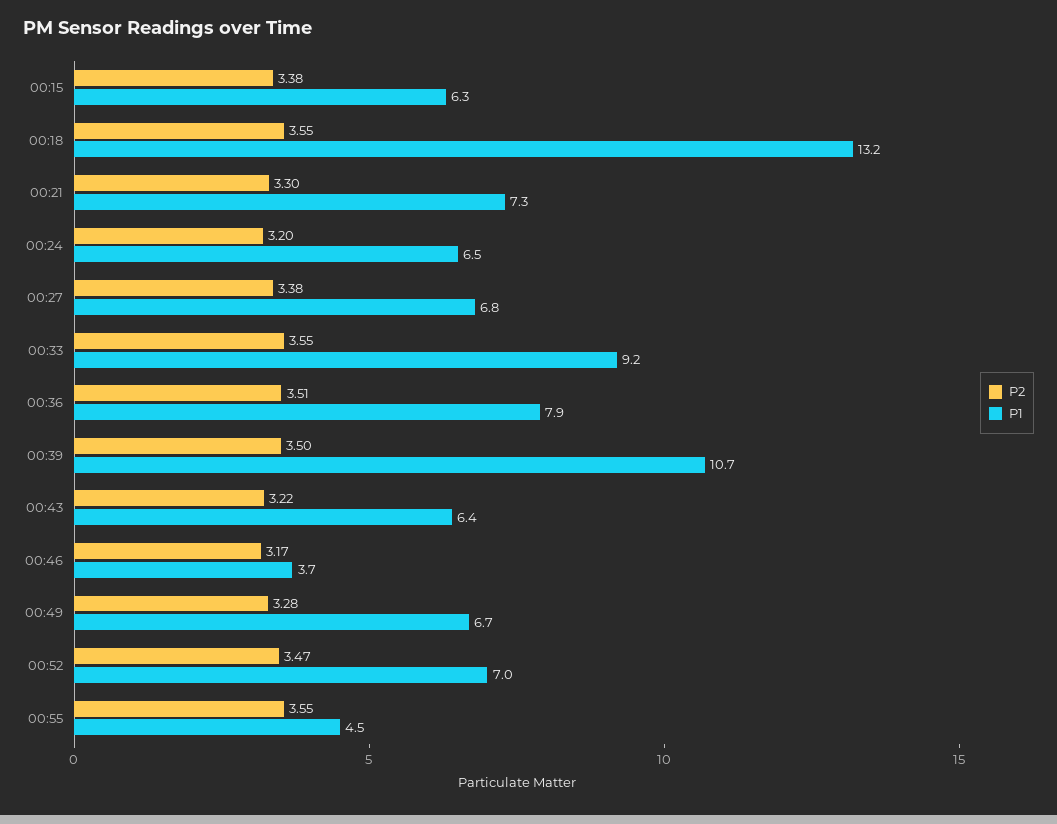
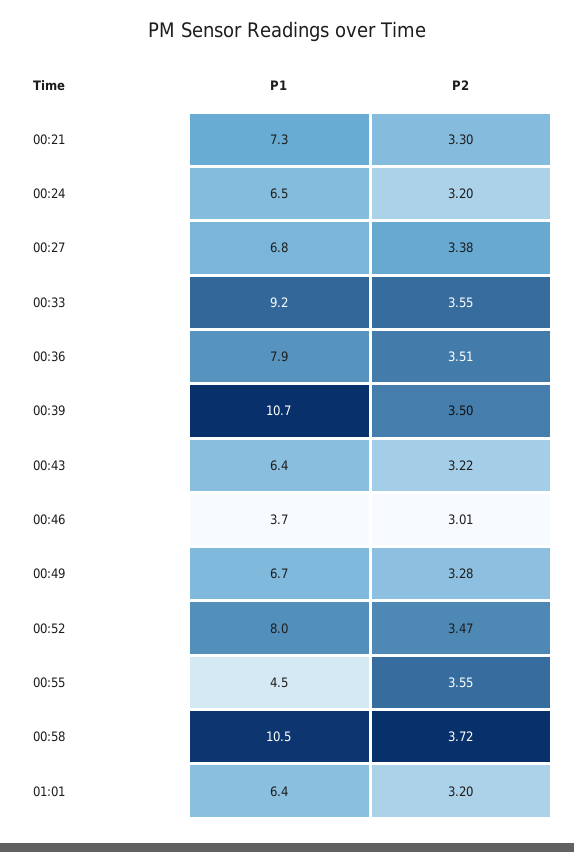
P2, 00:15: 3.38 -> none
P1, 00:15: 6.3 -> none
P2, 00:18: 3.55 -> none
P1, 00:18: 13.2 -> none
P2, 00:46: 3.17 -> 3.01
P1, 00:52: 7 -> 8
P1, 00:58: none -> 10.5
P2, 00:58: none -> 3.72
P1, 01:01: none -> 6.4
P2, 01:01: none -> 3.2

